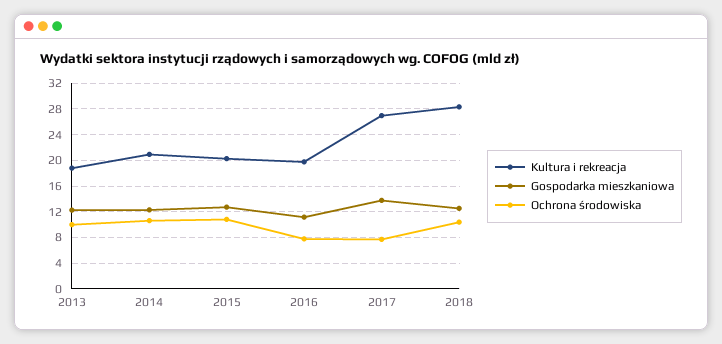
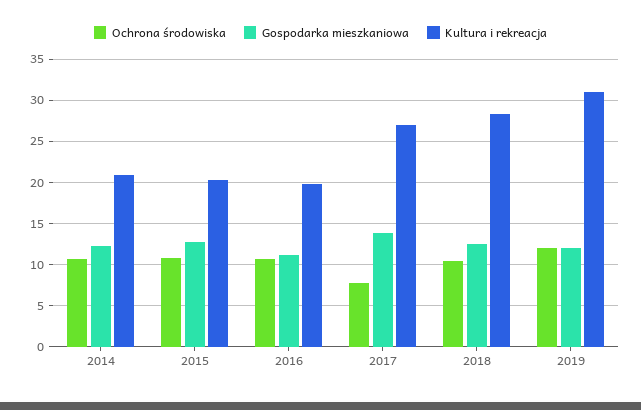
Kultura i rekreacja, 2013: 19 -> none
Gospodarka mieszkaniowa, 2013: 12 -> none
Ochrona środowiska, 2013: 10 -> none
Ochrona środowiska, 2016: 8 -> 11
Ochrona środowiska, 2019: none -> 12
Gospodarka mieszkaniowa, 2019: none -> 12
Kultura i rekreacja, 2019: none -> 31

